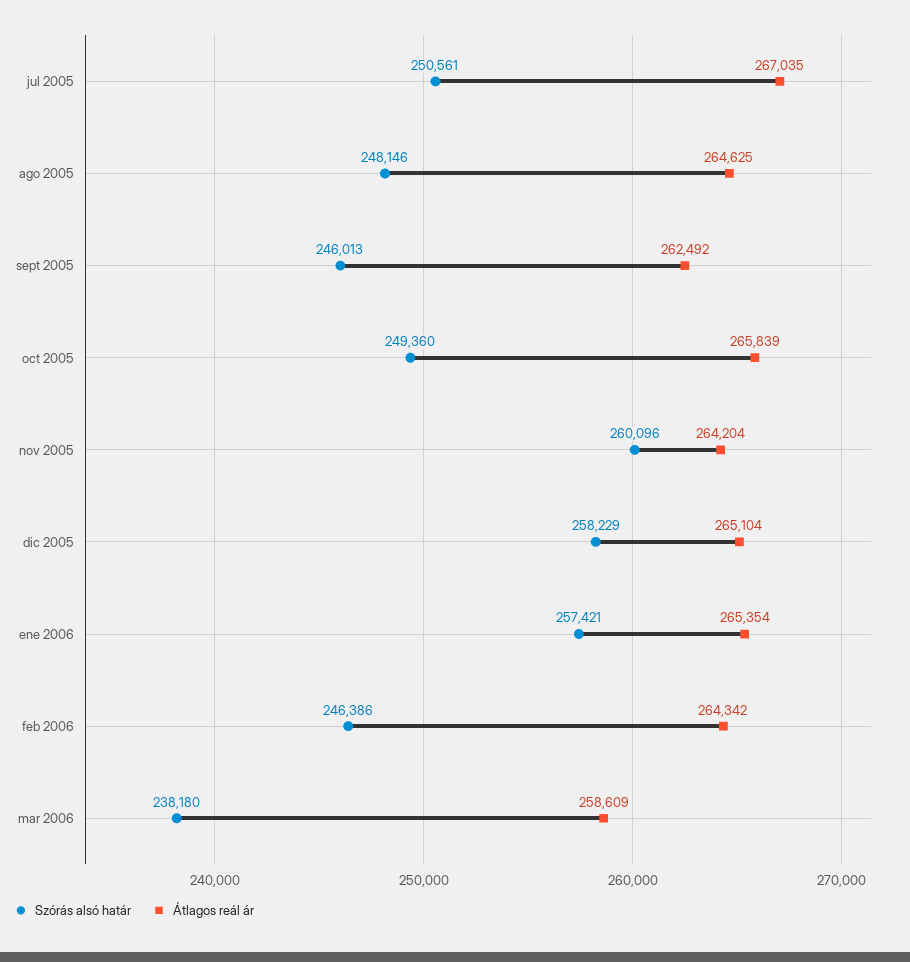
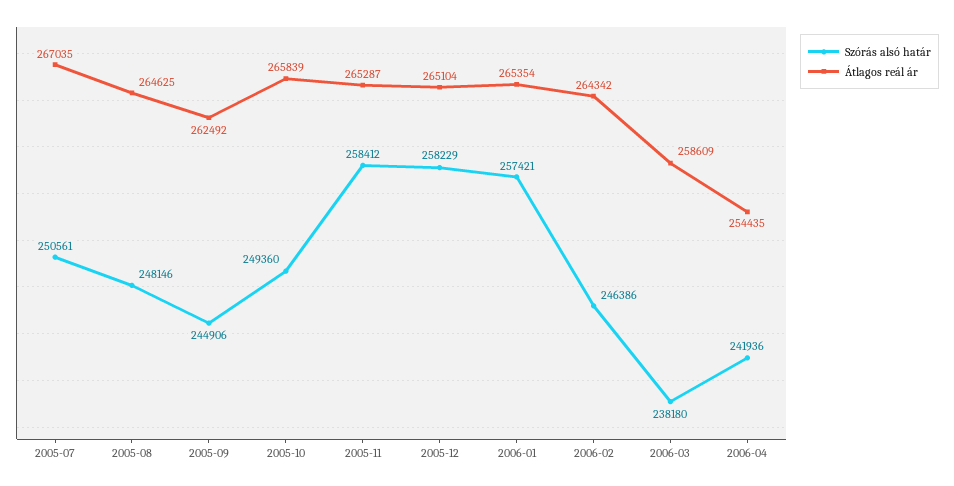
Szórás alsó határ, sept 2005: 246013 -> 244906
Szórás alsó határ, nov 2005: 260096 -> 258412
Átlagos reál ár, nov 2005: 264204 -> 265287
Szórás alsó határ, 2006-04: none -> 241936
Átlagos reál ár, 2006-04: none -> 254435

